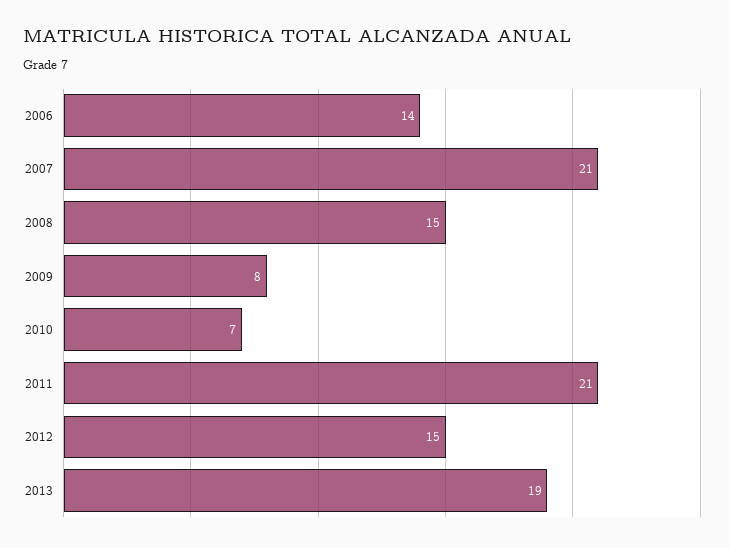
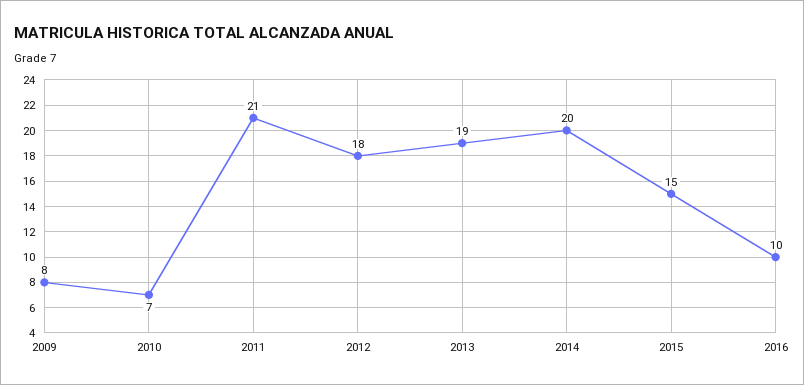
2006: 14 -> none
2007: 21 -> none
2008: 15 -> none
2012: 15 -> 18
2014: none -> 20
2015: none -> 15
2016: none -> 10

